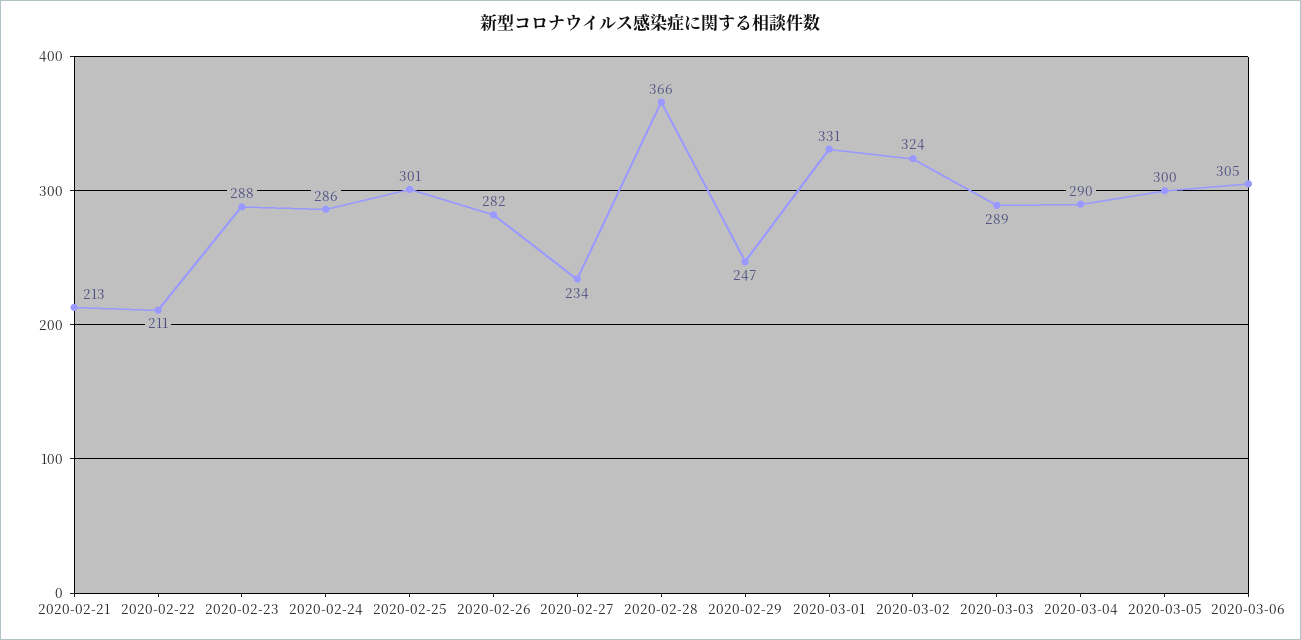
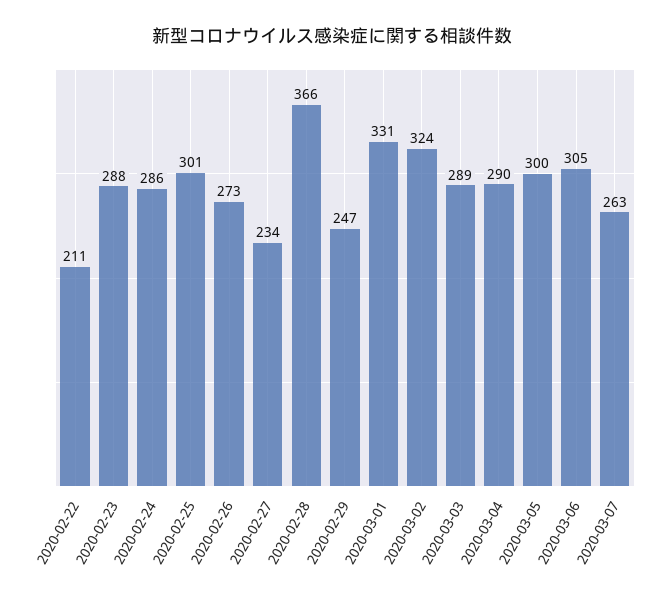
2020-02-21: 213 -> none
2020-02-26: 282 -> 273
2020-03-07: none -> 263

